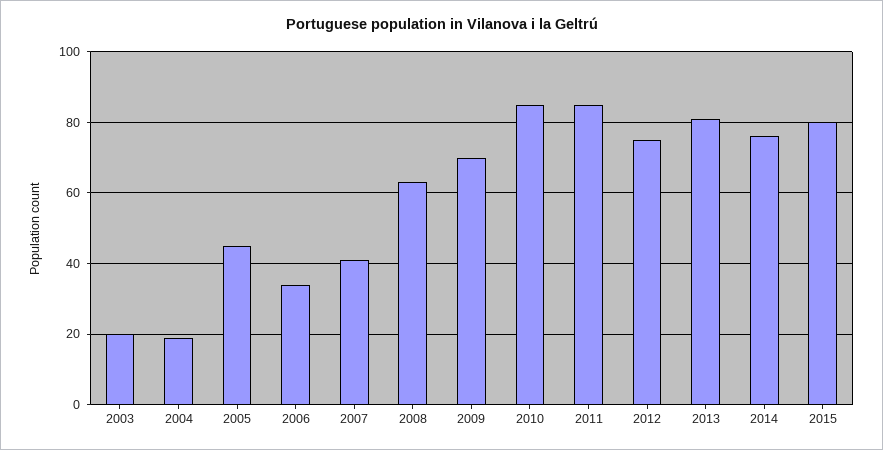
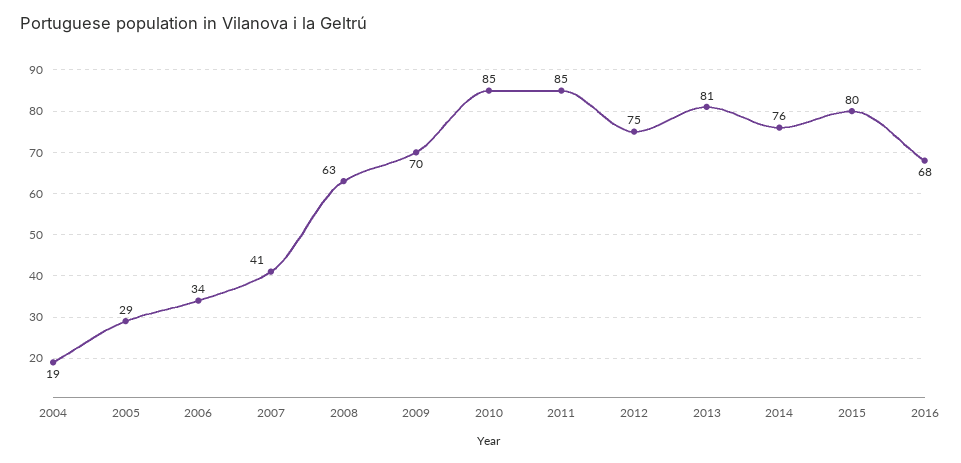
2003: 20 -> none
2005: 45 -> 29
2016: none -> 68

